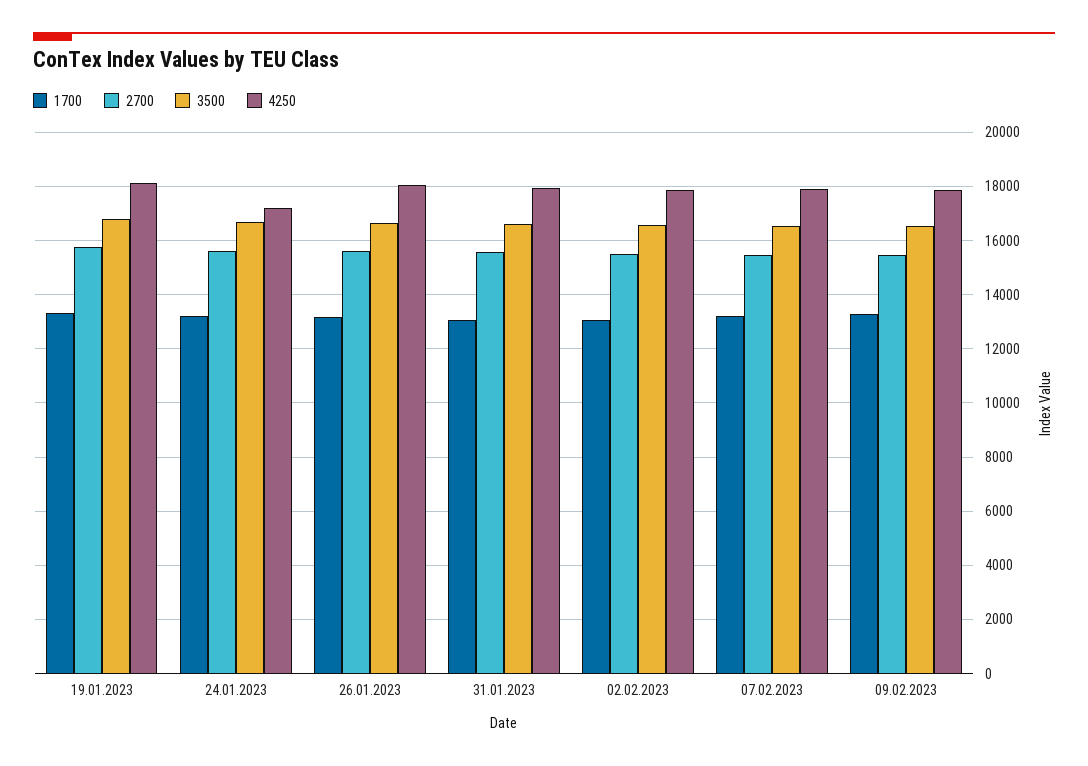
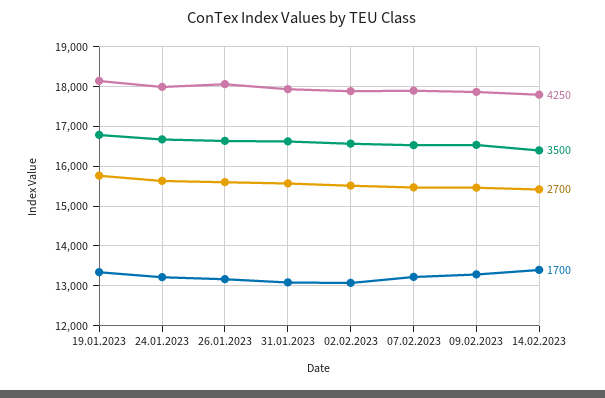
4250, 24.01.2023: 17250 -> 18000
4250, 14.02.2023: none -> 17800
3500, 14.02.2023: none -> 16400
2700, 14.02.2023: none -> 15400
1700, 14.02.2023: none -> 13400

